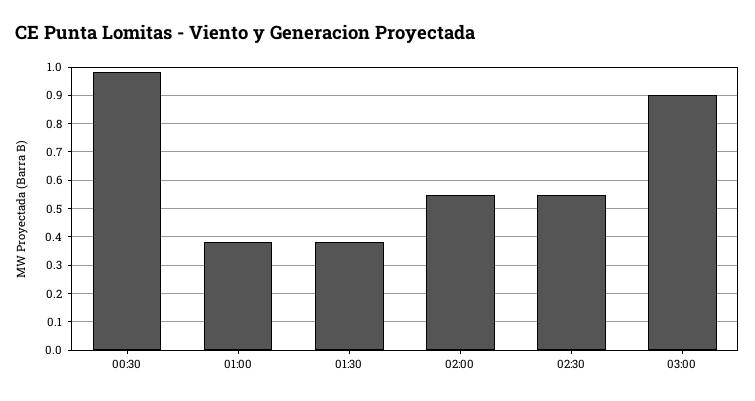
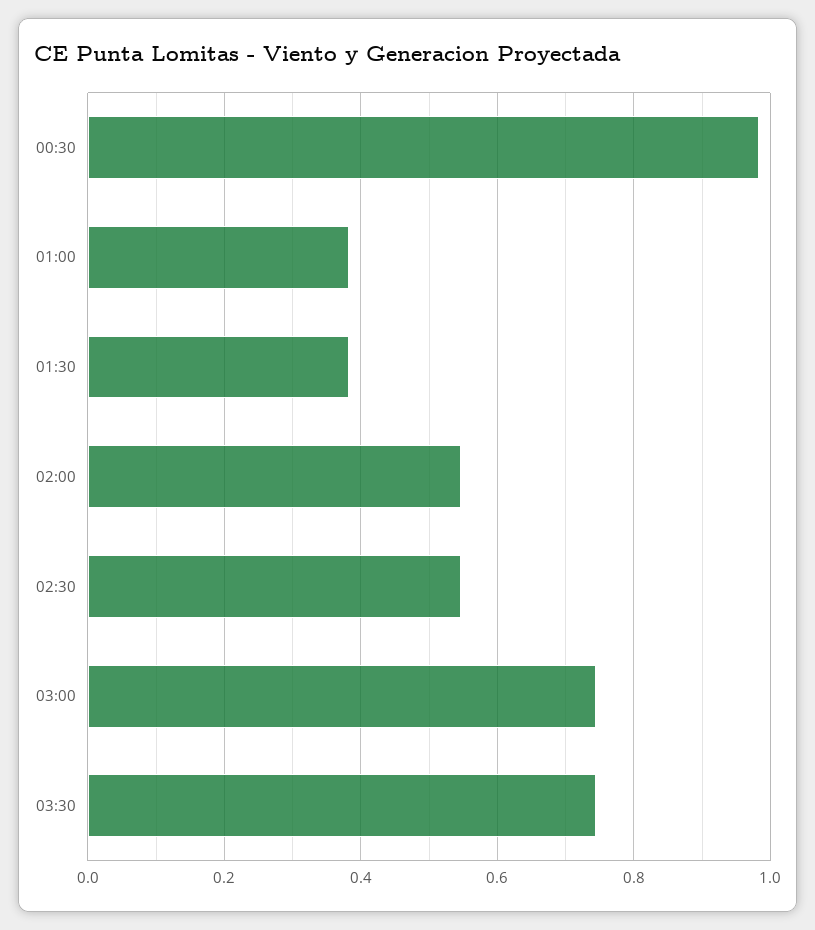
03:00: 0.9 -> 0.74
03:30: none -> 0.74

